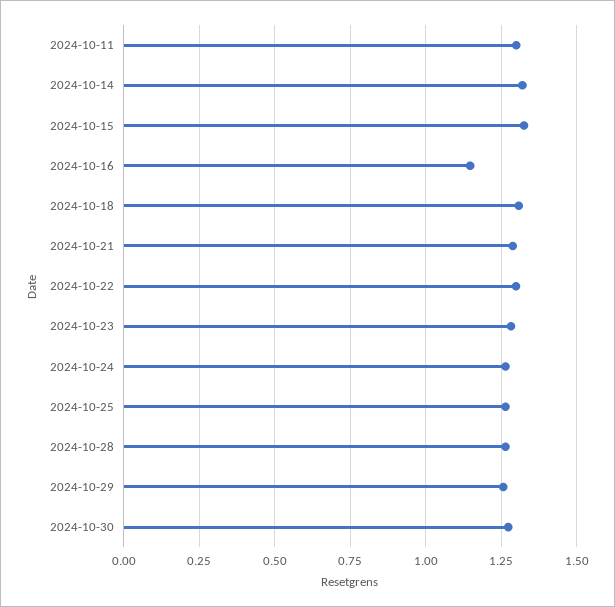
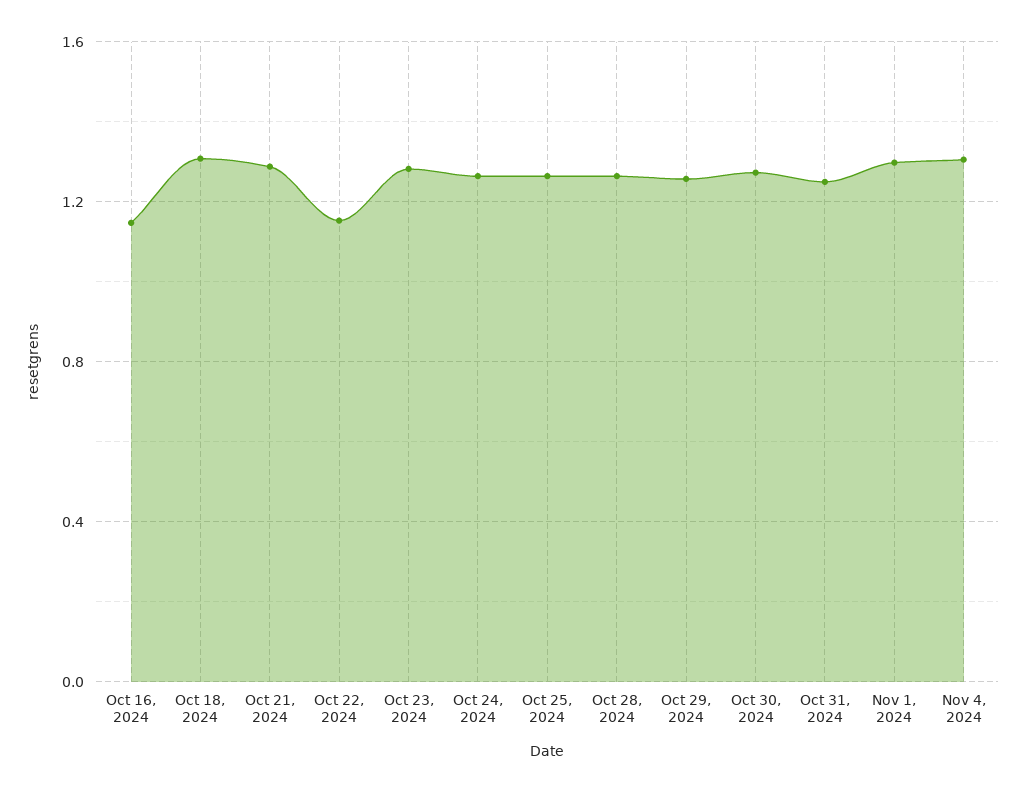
2024-10-11: 1.3 -> none
2024-10-14: 1.325 -> none
2024-10-15: 1.325 -> none
2024-10-22: 1.3 -> 1.15
Oct 31, 2024: none -> 1.25
Nov 1, 2024: none -> 1.3
Nov 4, 2024: none -> 1.3

